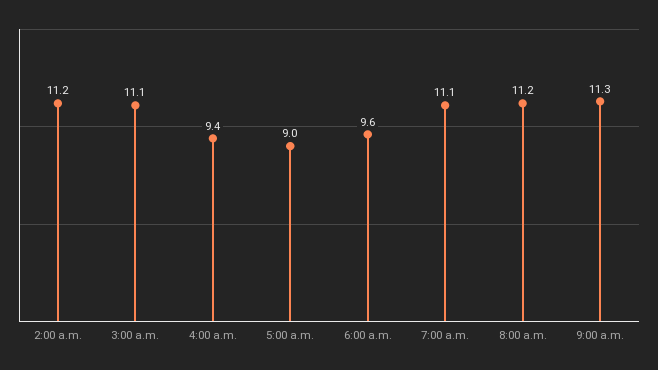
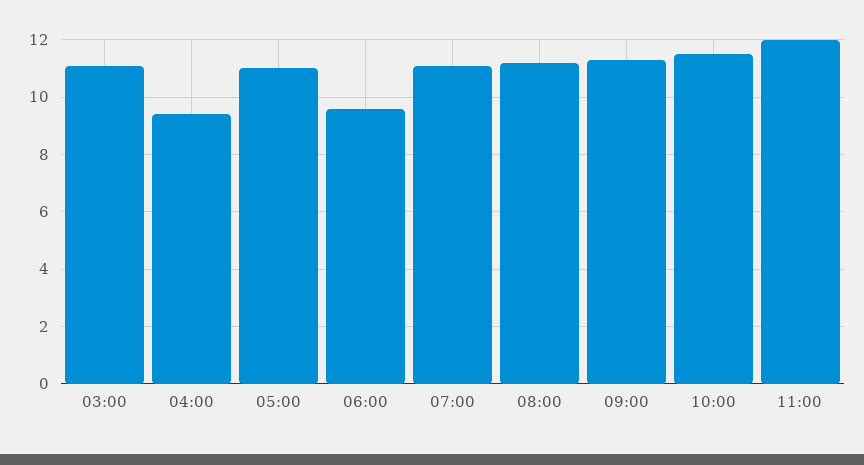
2:00 a.m.: 11.2 -> none
5:00 a.m.: 9 -> 11
10:00: none -> 11.5
11:00: none -> 12

